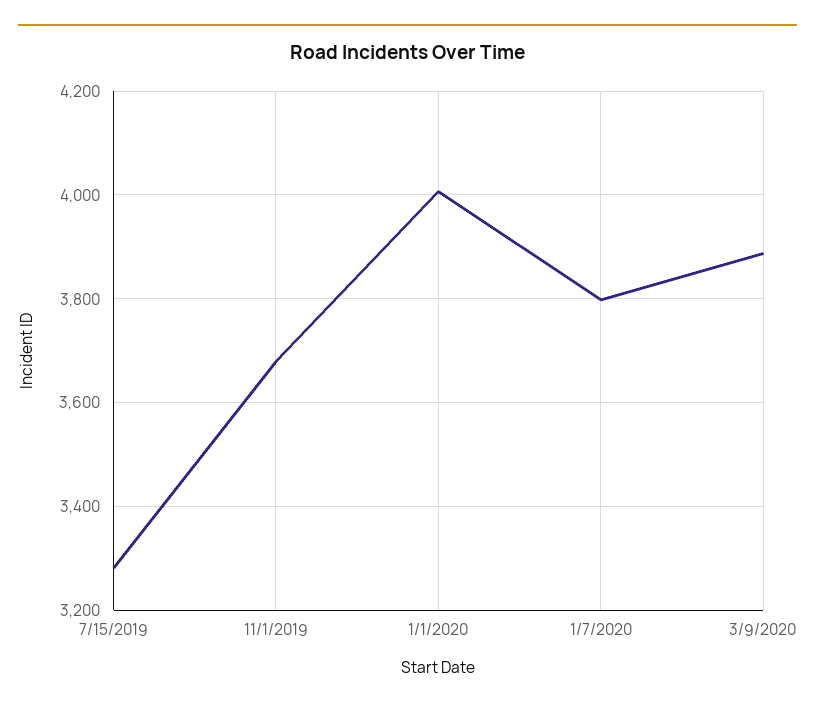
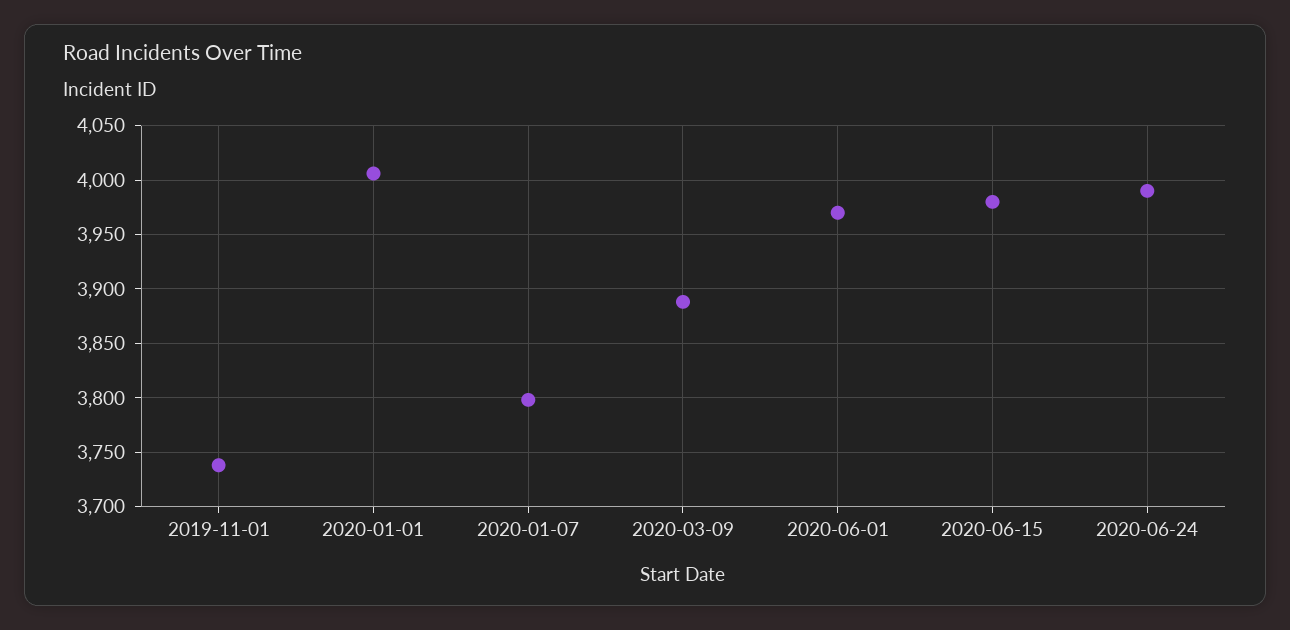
7/15/2019: 3280 -> none
11/1/2019: 3680 -> 3740
2020-06-01: none -> 3970
2020-06-15: none -> 3980
2020-06-24: none -> 3990

